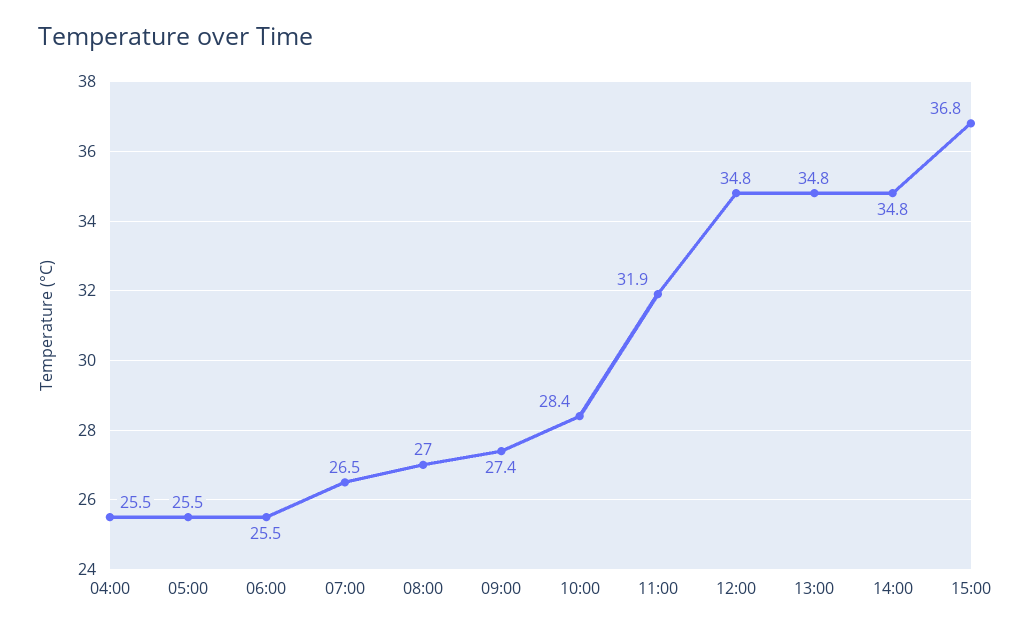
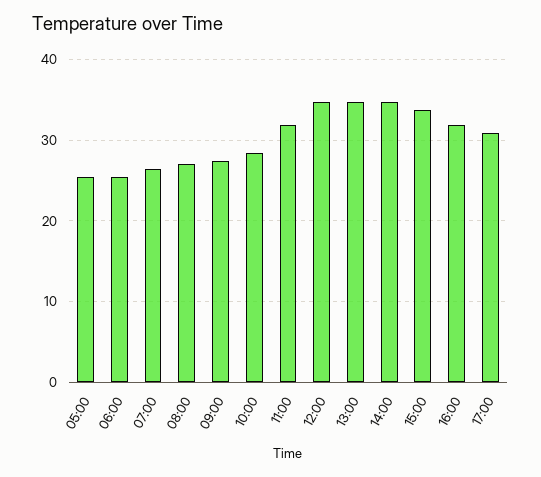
04:00: 25.5 -> none
15:00: 36.8 -> 34
16:00: none -> 32
17:00: none -> 31

